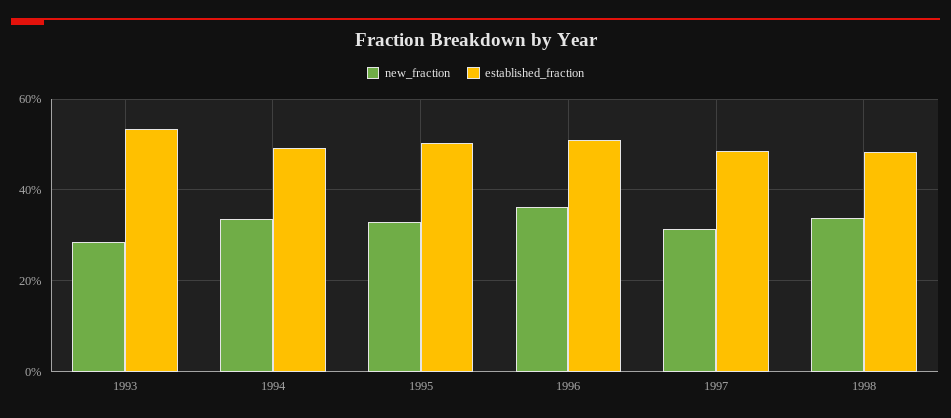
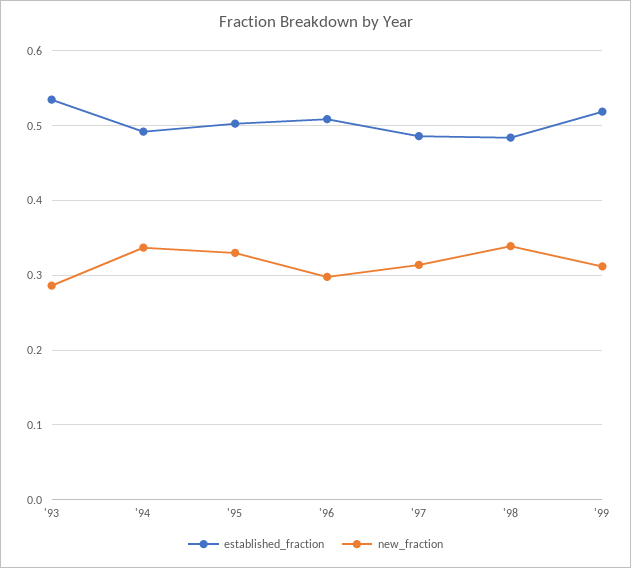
new_fraction, 1996: 0.36 -> 0.3
established_fraction, '99: none -> 0.52
new_fraction, '99: none -> 0.31

